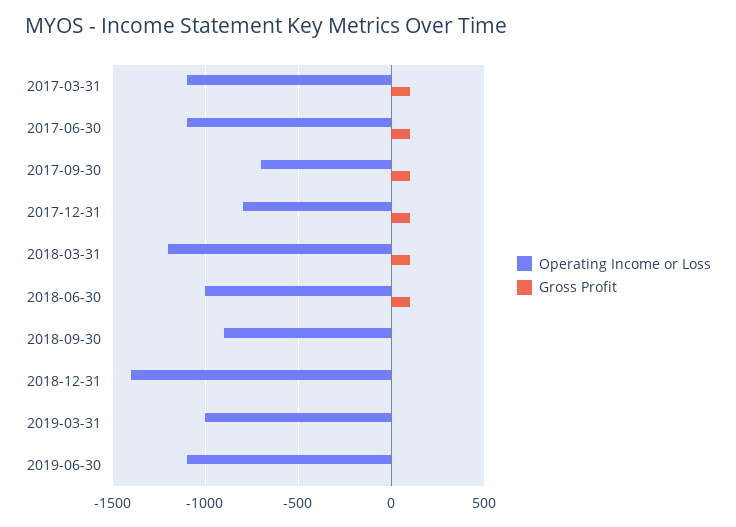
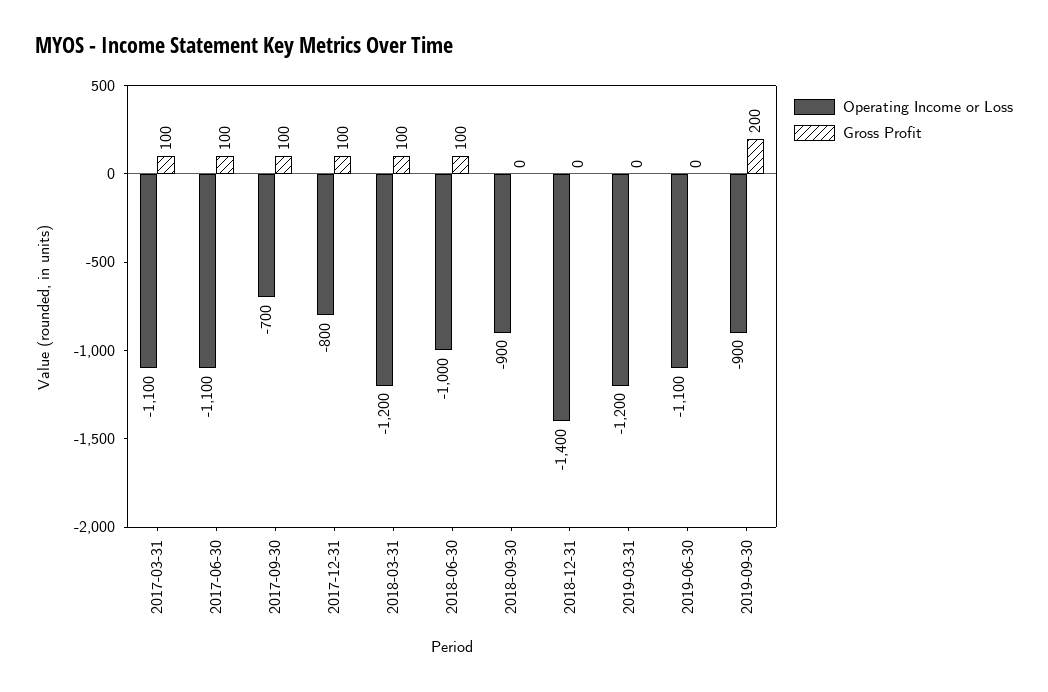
Operating Income or Loss, 2019-03-31: -1000 -> -1200
Operating Income or Loss, 2019-09-30: none -> -900
Gross Profit, 2019-09-30: none -> 200

